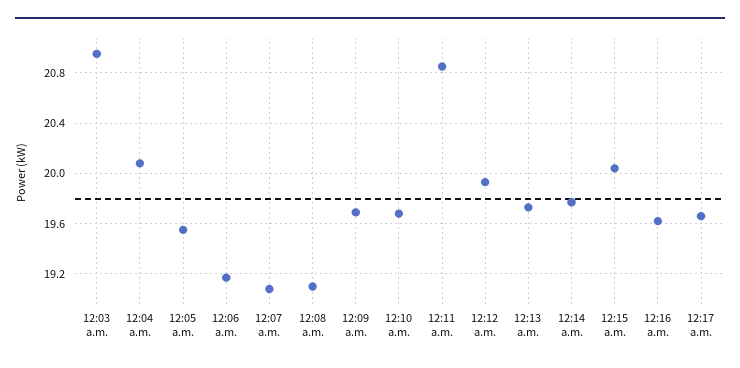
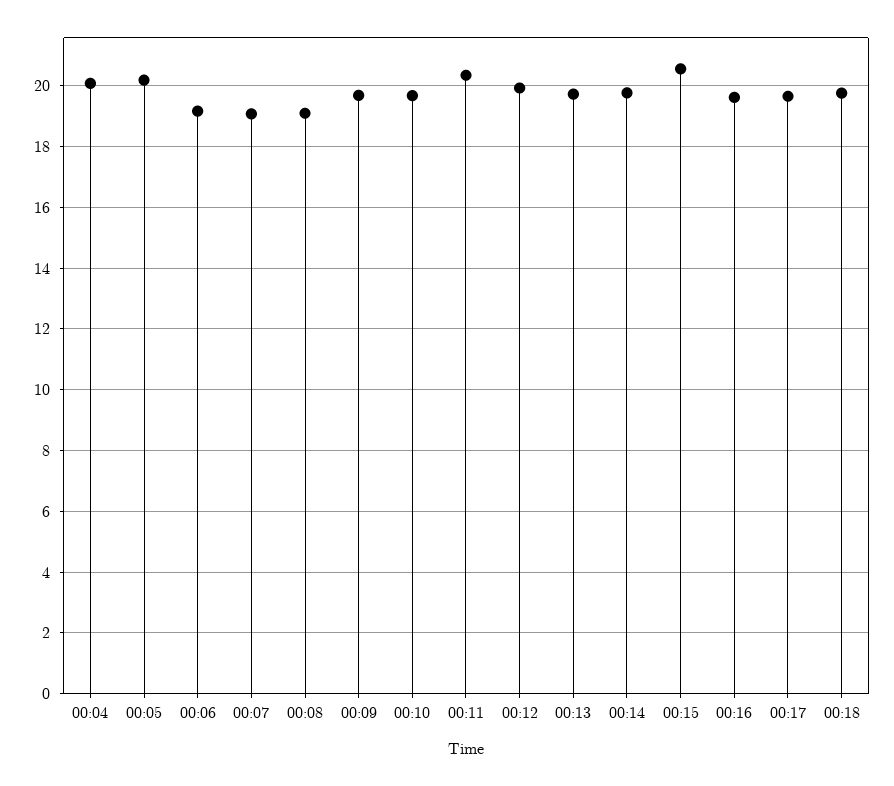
12:03 a.m.: 20.95 -> none
12:05 a.m.: 19.55 -> 20.2
12:11 a.m.: 20.85 -> 20.4
12:15 a.m.: 20.05 -> 20.6
00:18: none -> 19.8

